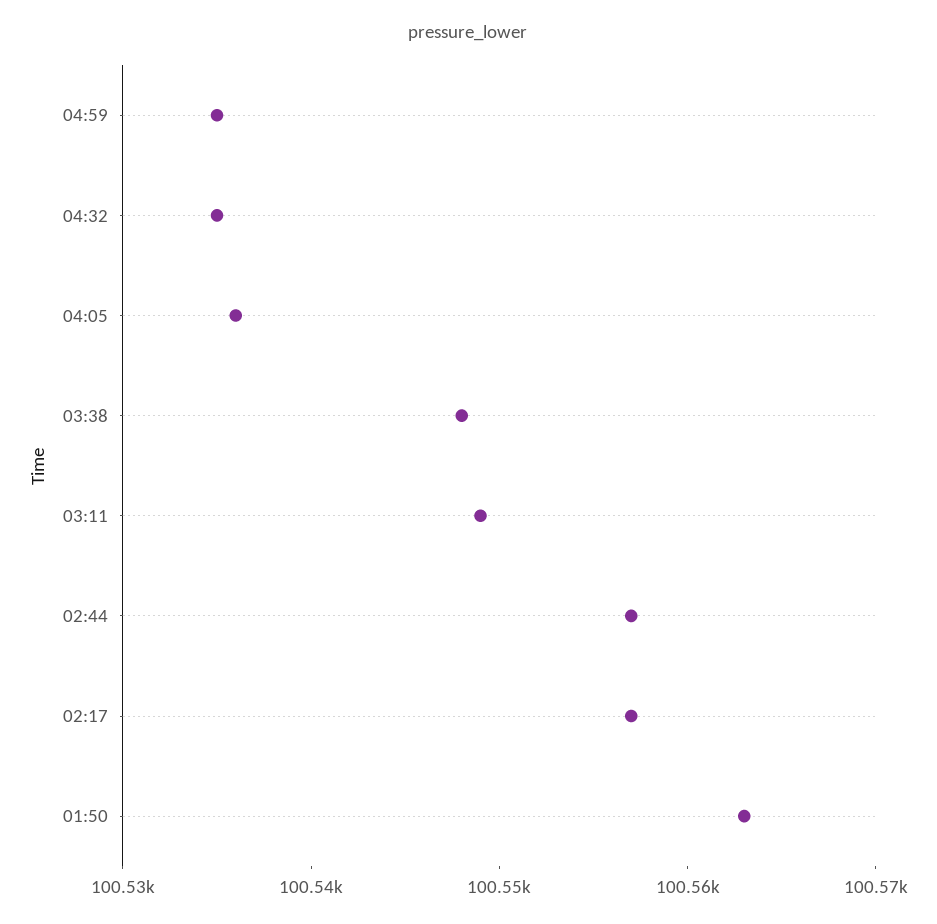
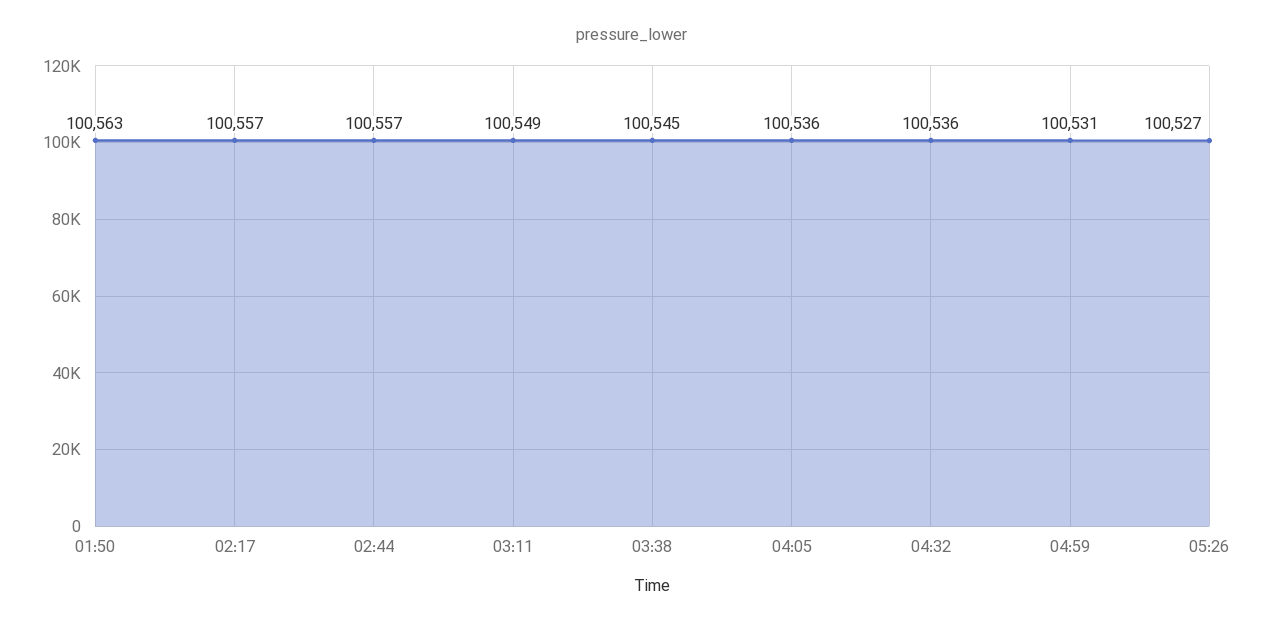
04:59: 100535 -> 100531
04:32: 100535 -> 100536
03:38: 100548 -> 100545
05:26: none -> 100527

